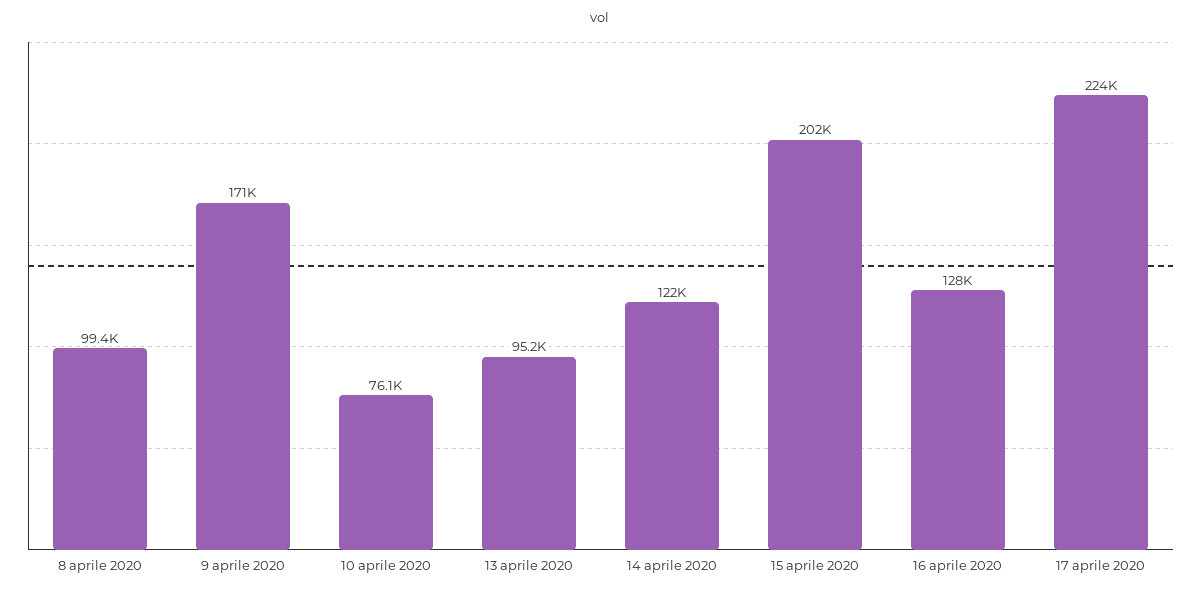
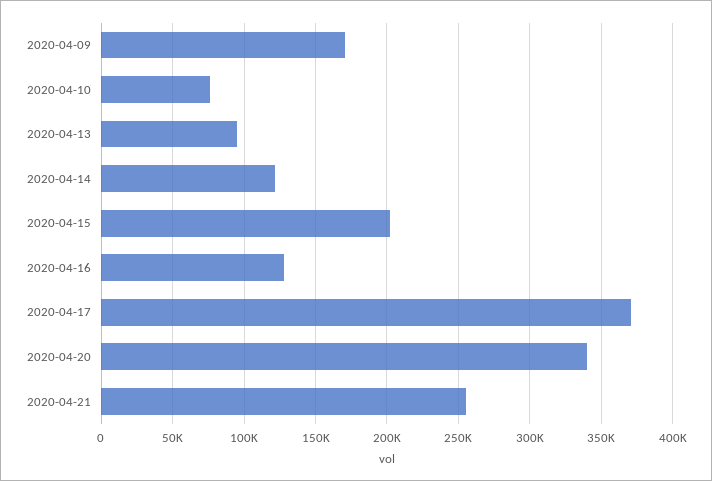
8 aprile 2020: 99400 -> none
17 aprile 2020: 224000 -> 370000
2020-04-20: none -> 340000
2020-04-21: none -> 255000

